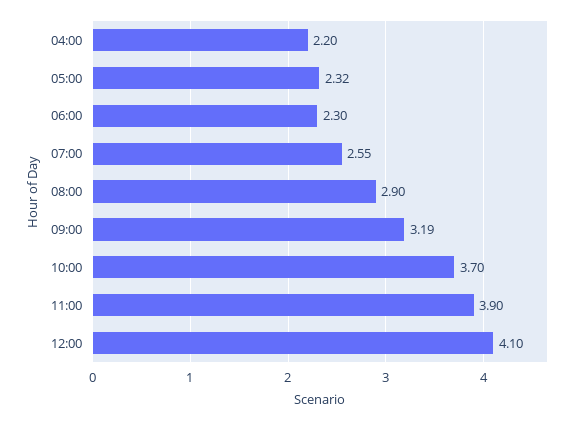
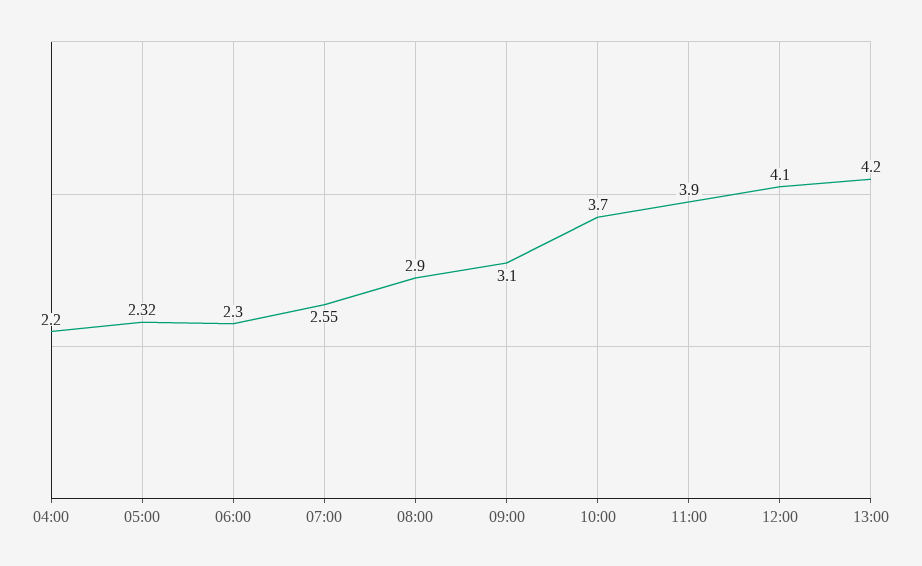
09:00: 3.19 -> 3.1
13:00: none -> 4.2

